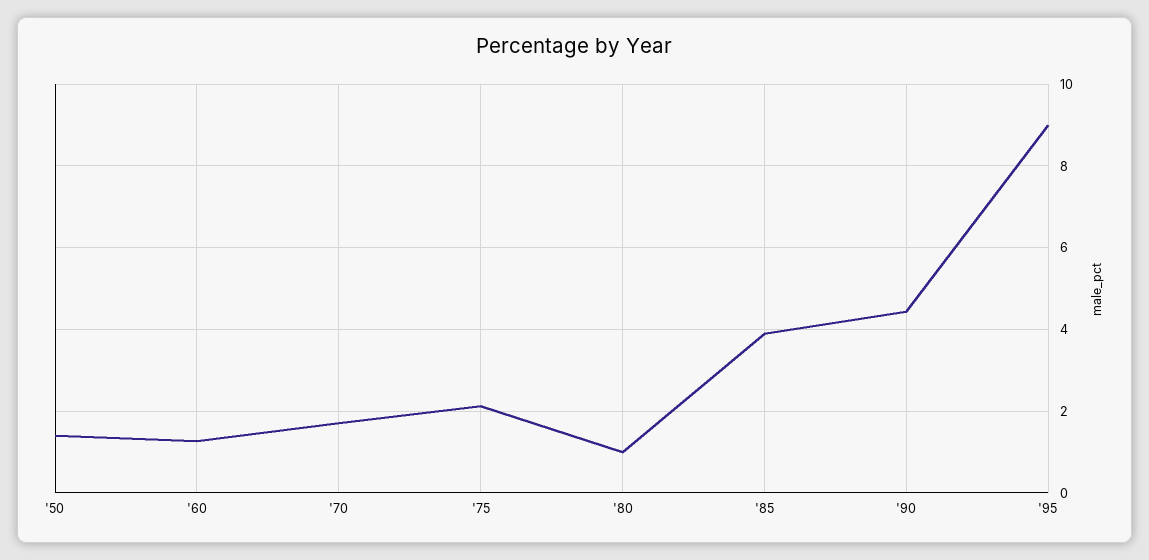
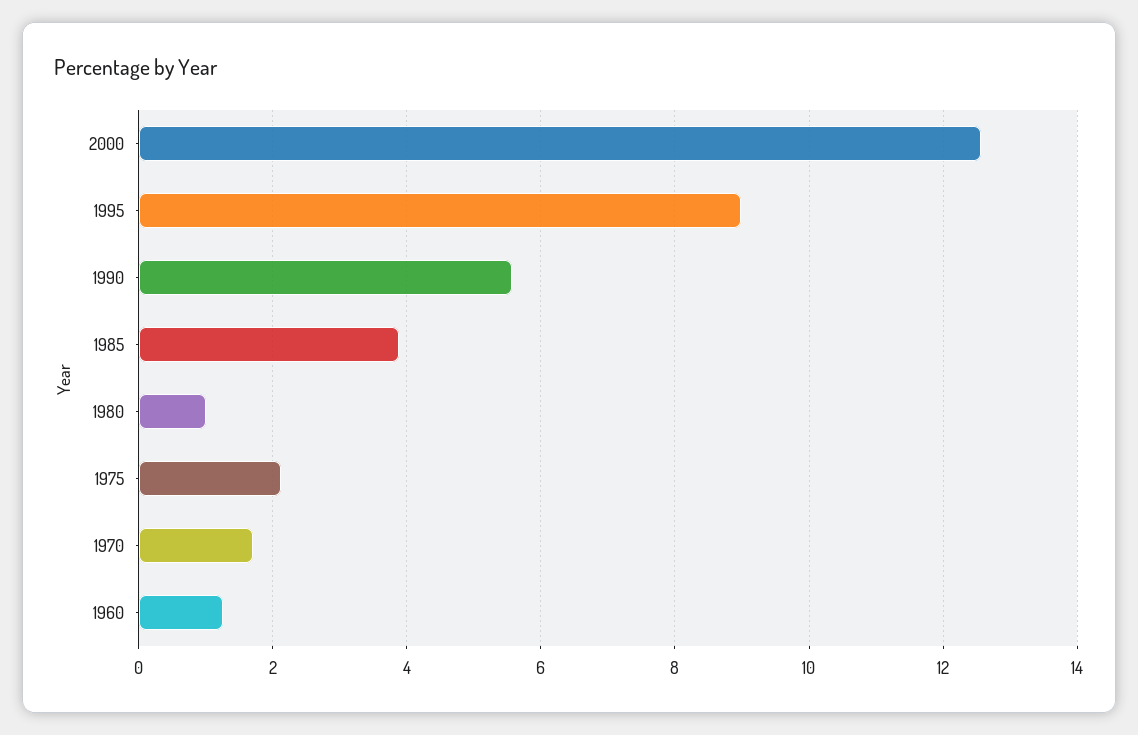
'50: 1.4 -> none
'90: 4.4 -> 5.6
2000: none -> 12.6

